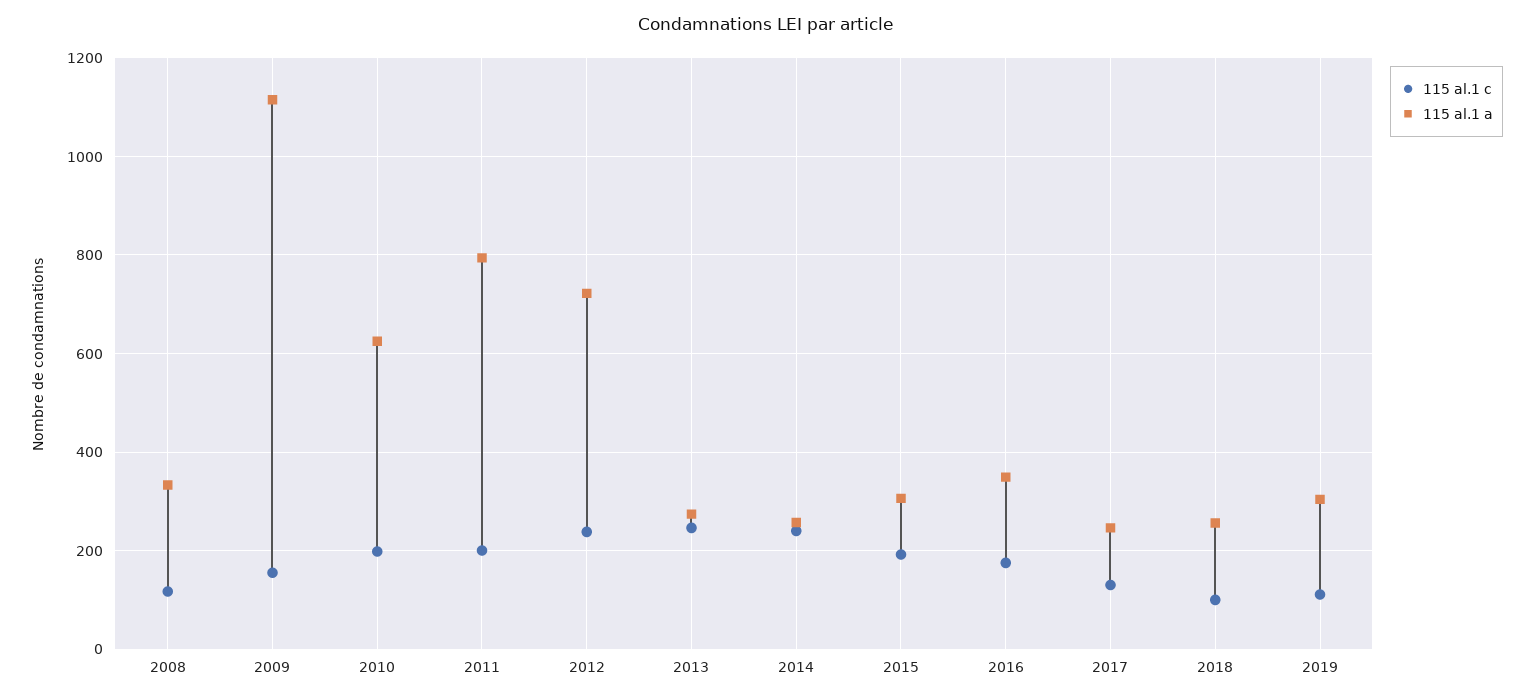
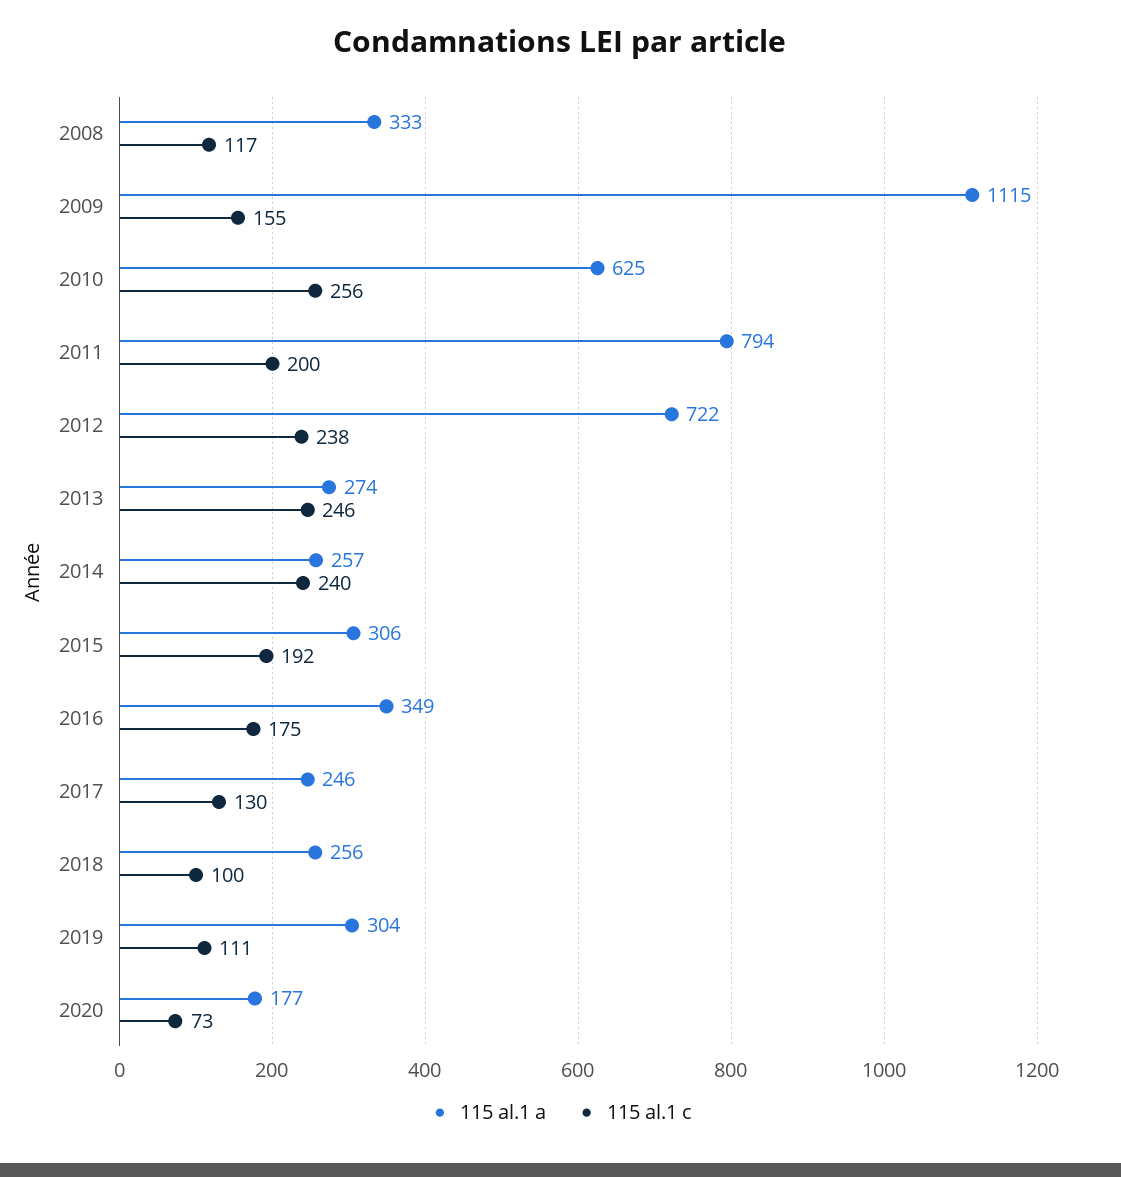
115 al.1 c, 2010: 200 -> 256
115 al.1 a, 2020: none -> 177
115 al.1 c, 2020: none -> 73

